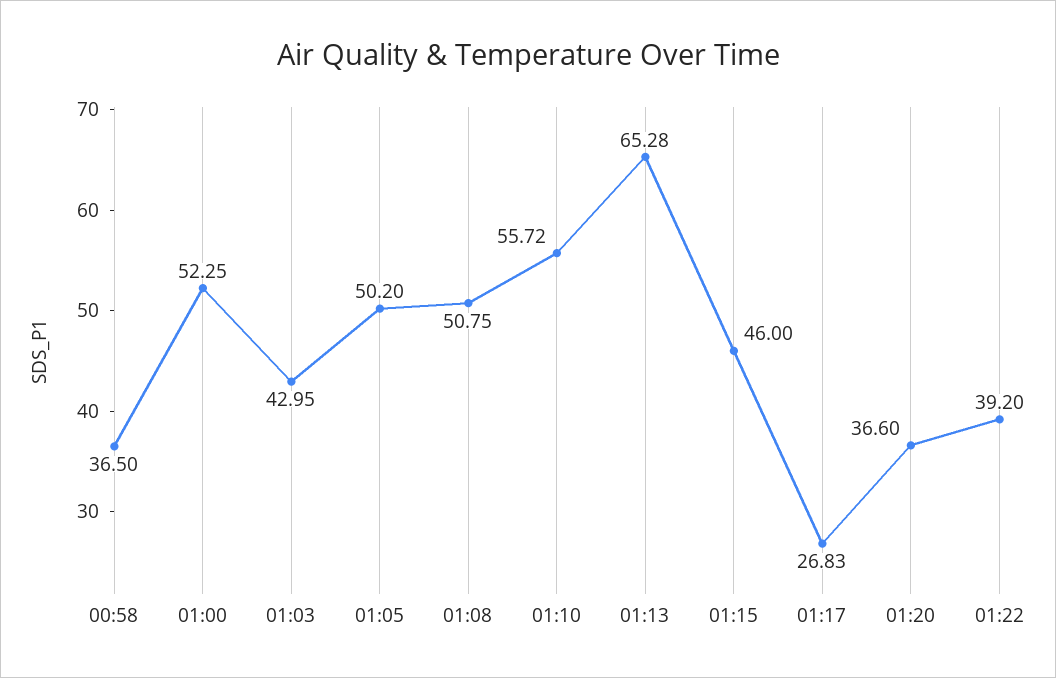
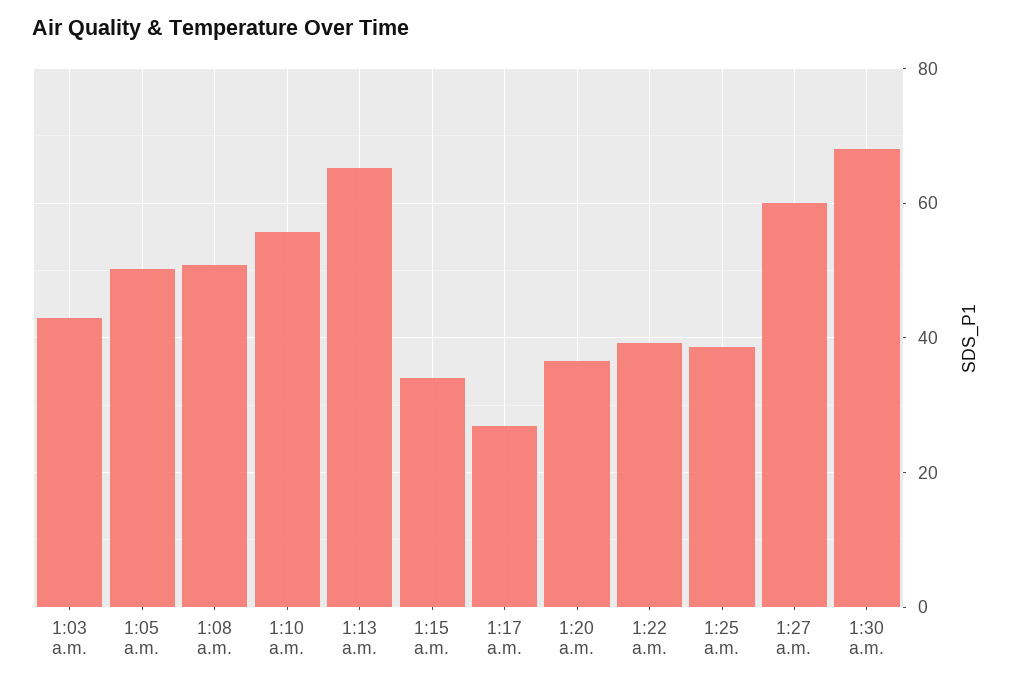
00:58: 36.5 -> none
01:00: 52.25 -> none
01:15: 46 -> 34
1:25 a.m.: none -> 38
1:27 a.m.: none -> 60
1:30 a.m.: none -> 68

